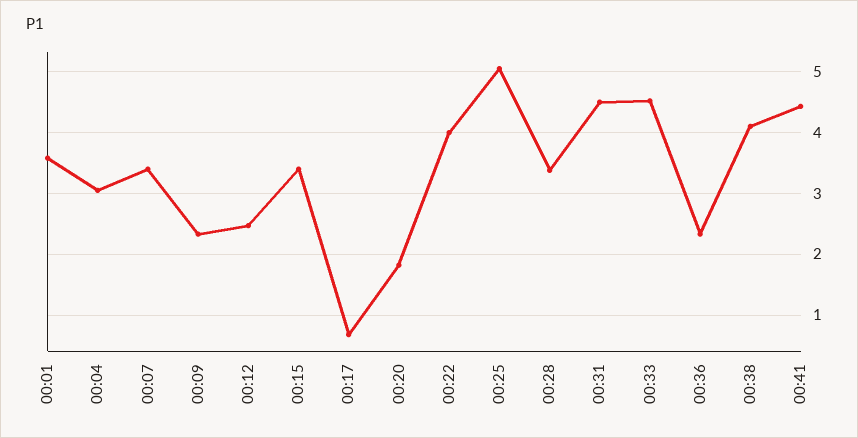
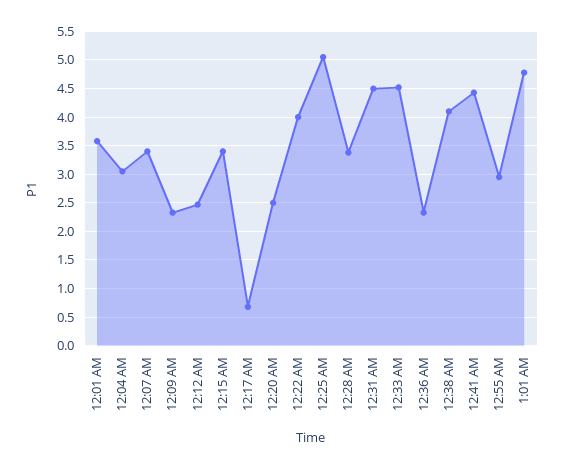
00:20: 1.8 -> 2.5
12:55 AM: none -> 3
1:01 AM: none -> 4.75

